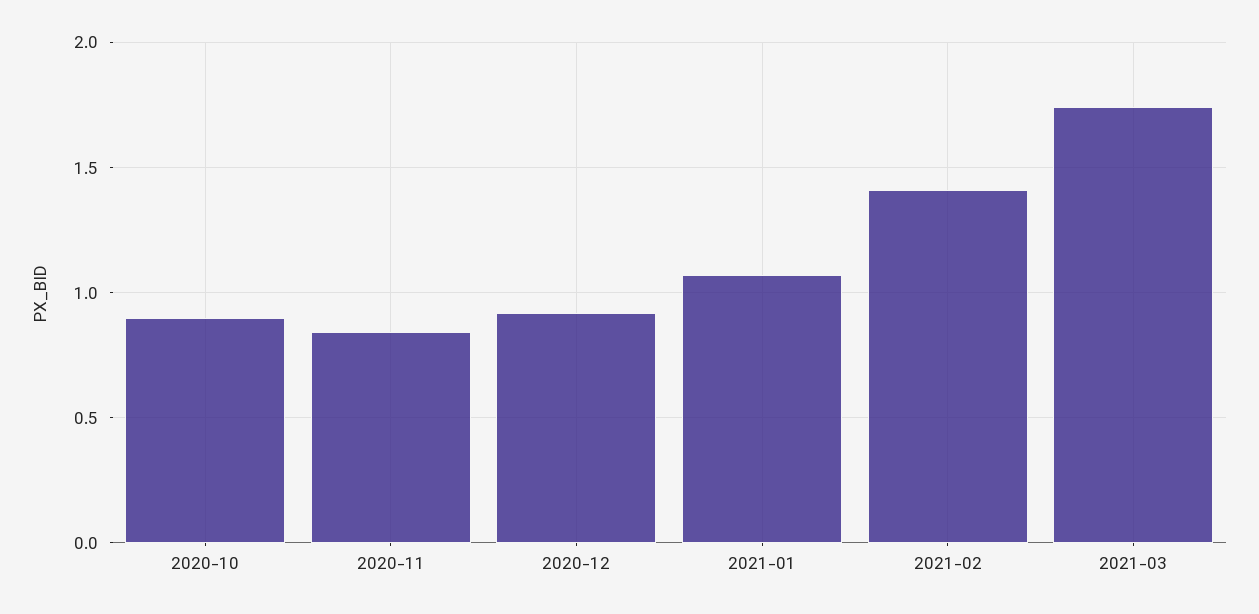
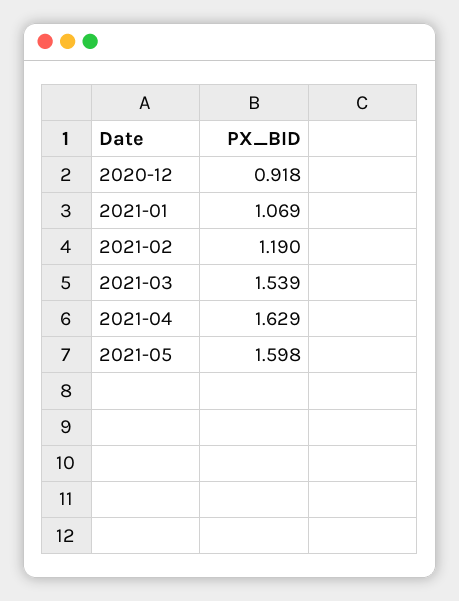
2020-10: 0.9 -> none
2020-11: 0.85 -> none
2021-02: 1.4 -> 1.19
2021-03: 1.75 -> 1.539
2021-04: none -> 1.629
2021-05: none -> 1.598

